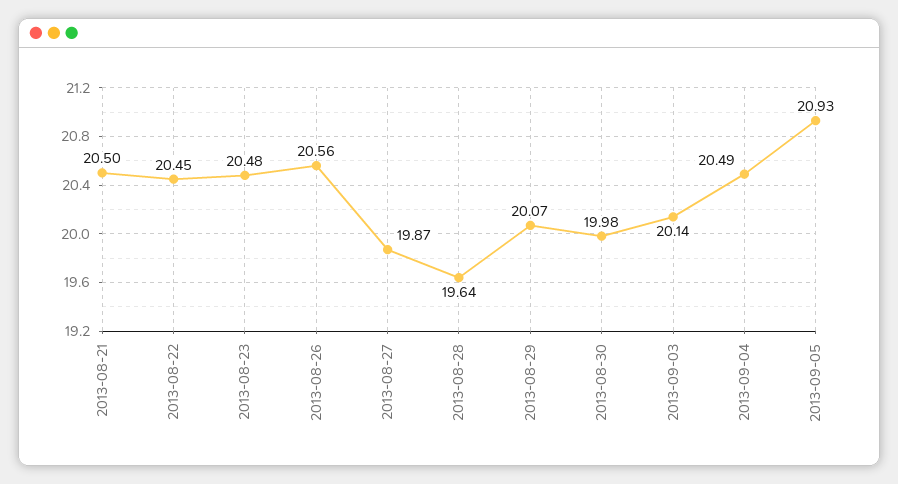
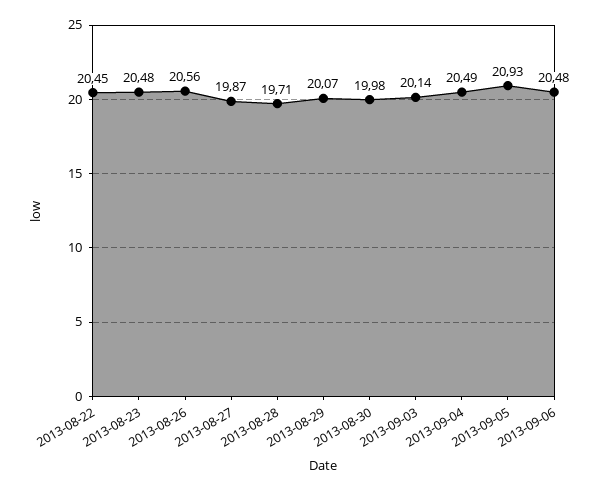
2013-08-21: 20.5 -> none
2013-08-28: 19.64 -> 19.71
2013-09-06: none -> 20.48

